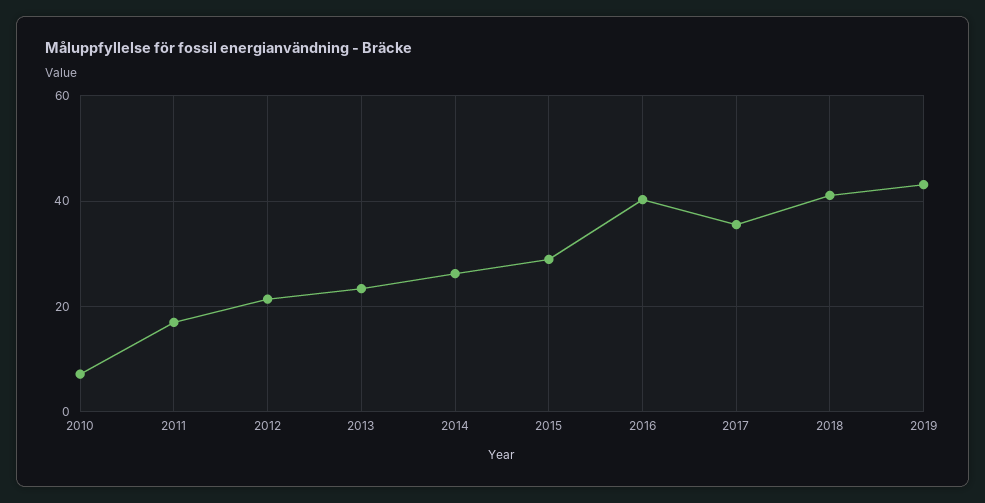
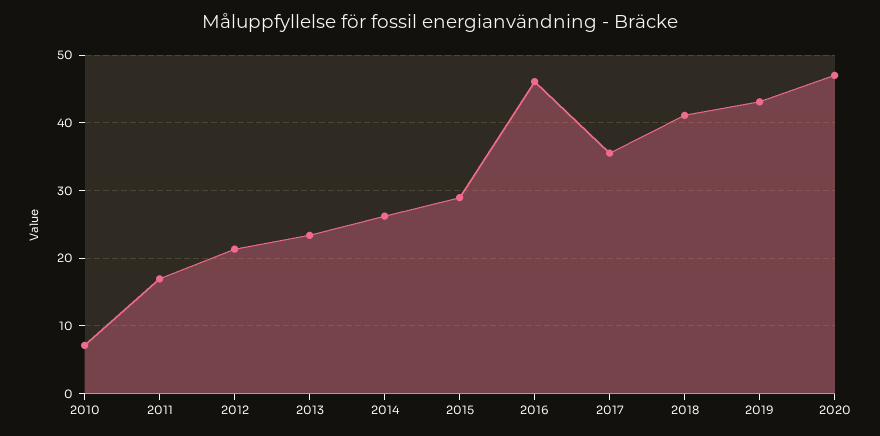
2016: 40 -> 46
2020: none -> 47

